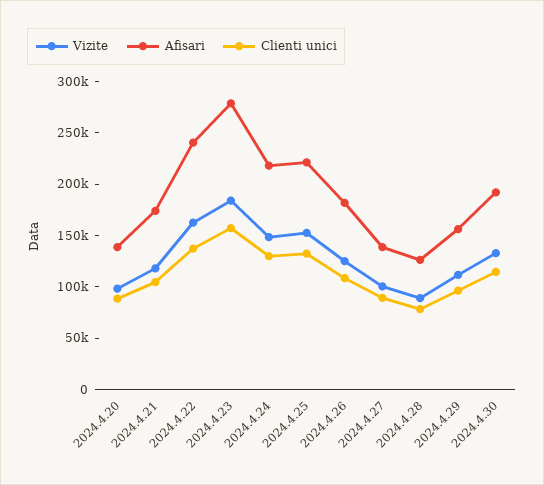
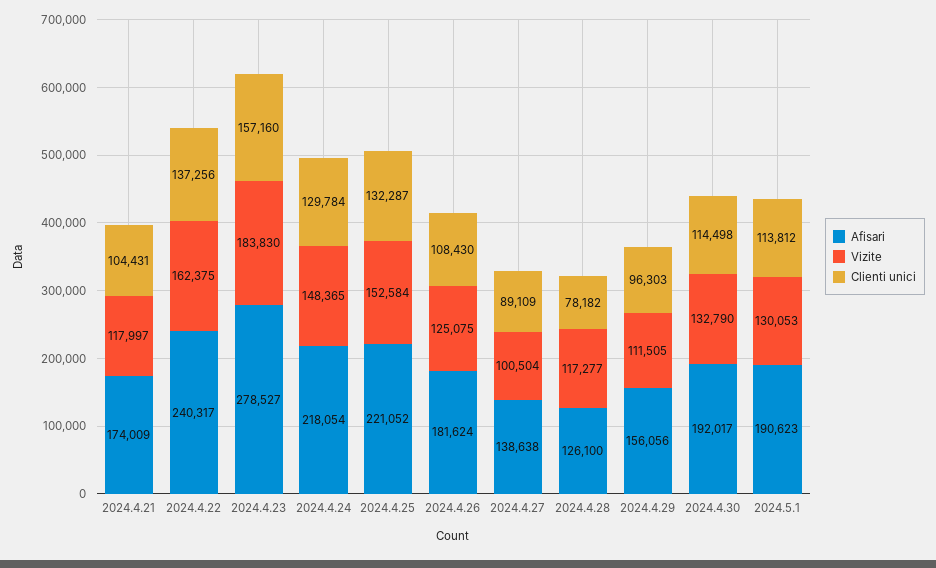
Vizite, 2024.4.20: 100000 -> none
Afisari, 2024.4.20: 140000 -> none
Clienti unici, 2024.4.20: 90000 -> none
Vizite, 2024.4.28: 90000 -> 117277
Afisari, 2024.5.1: none -> 190623
Vizite, 2024.5.1: none -> 130053
Clienti unici, 2024.5.1: none -> 113812

